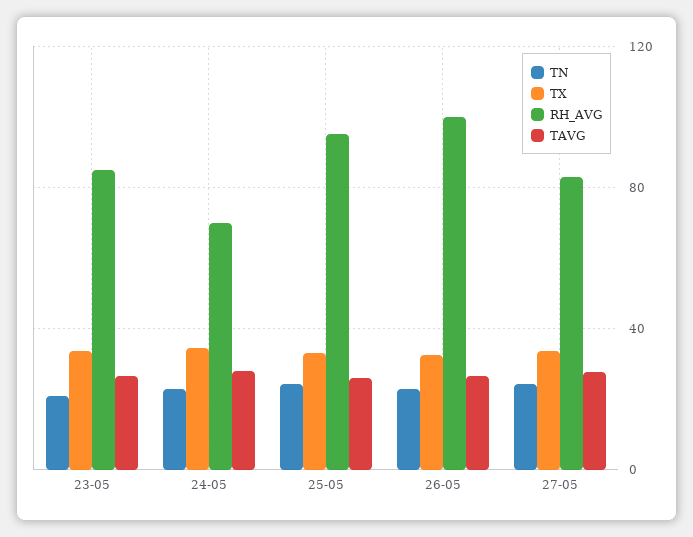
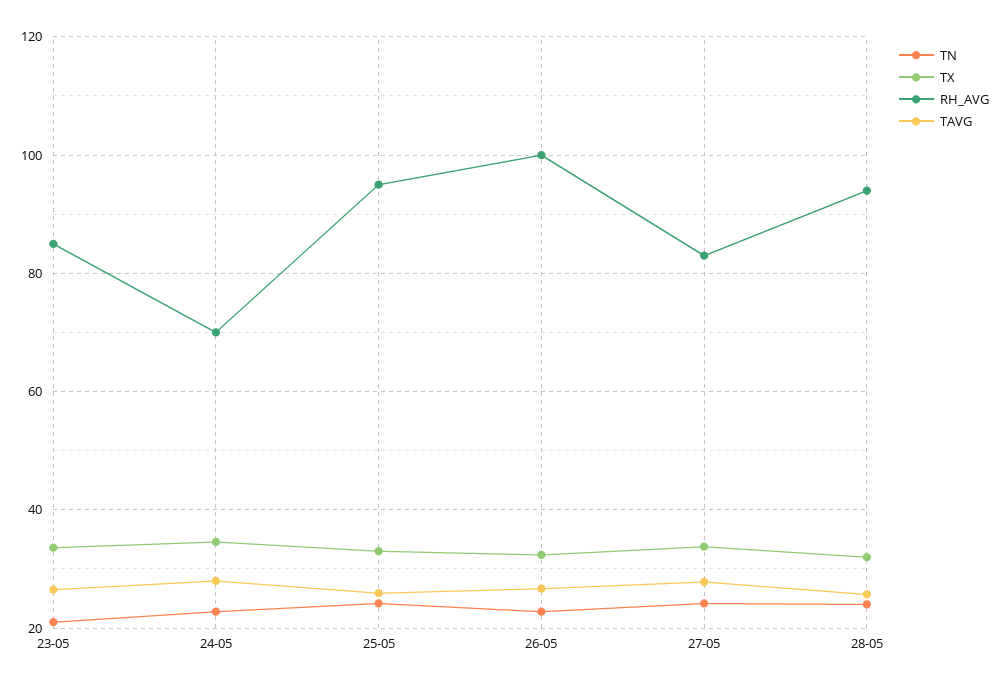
TN, 28-05: none -> 24
TX, 28-05: none -> 32
RH_AVG, 28-05: none -> 94
TAVG, 28-05: none -> 26

